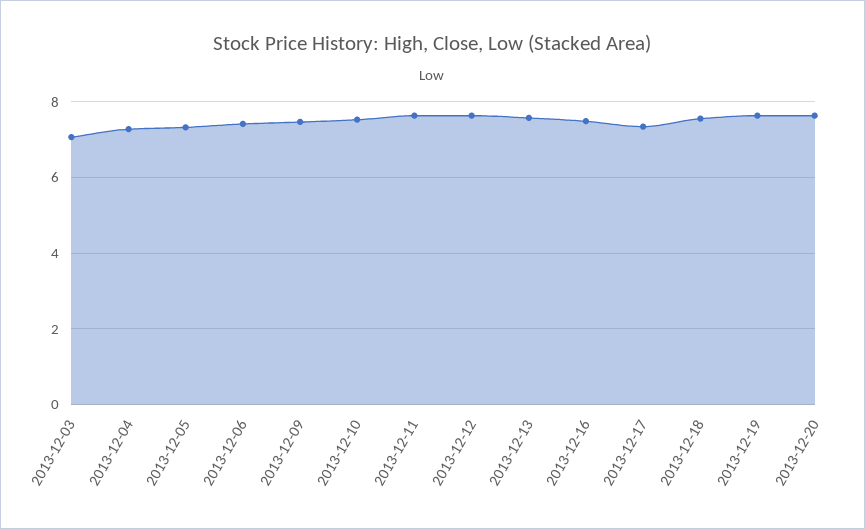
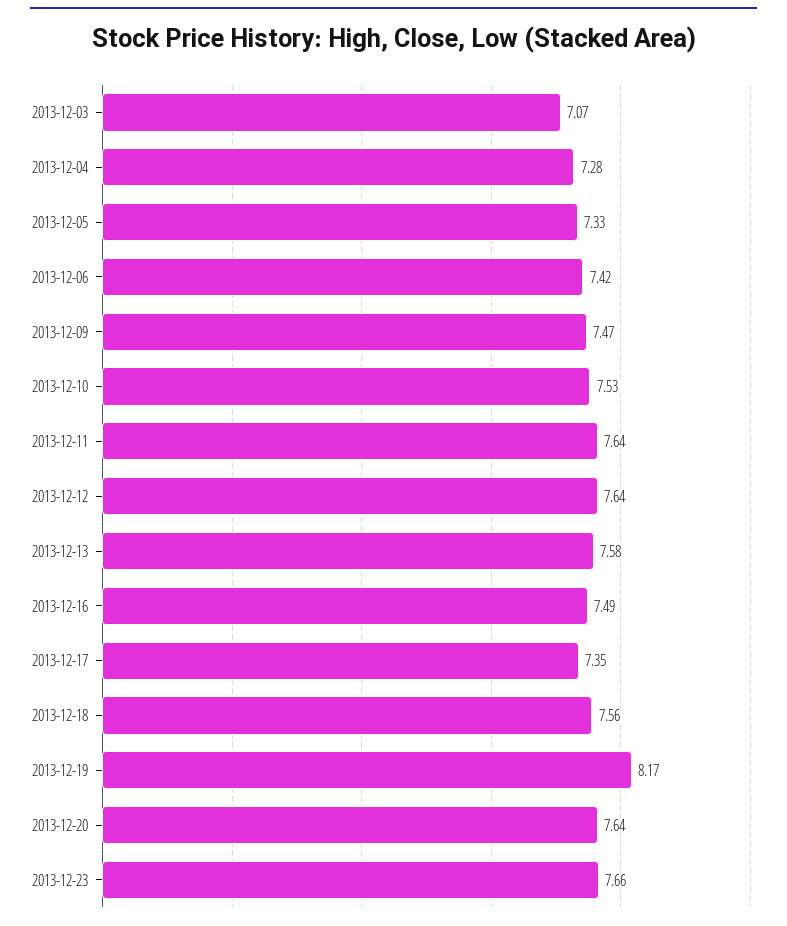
2013-12-19: 7.6 -> 8.17
2013-12-23: none -> 7.66

